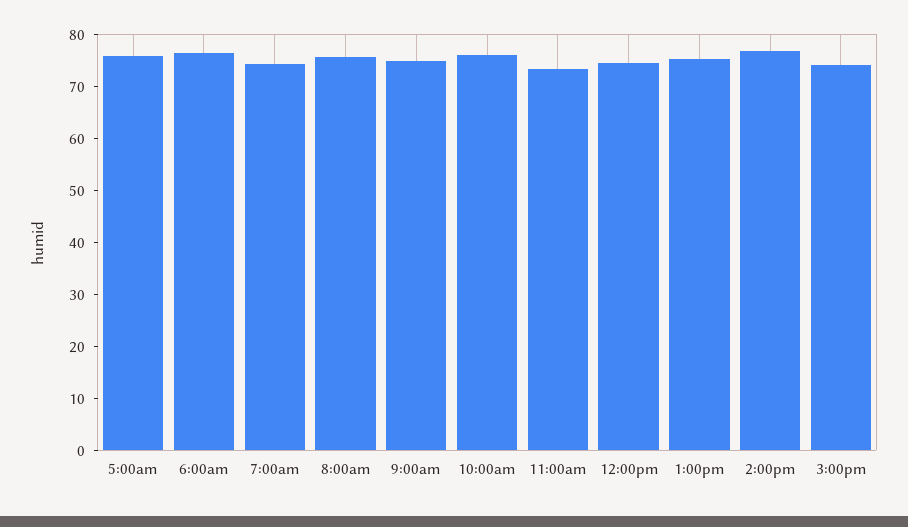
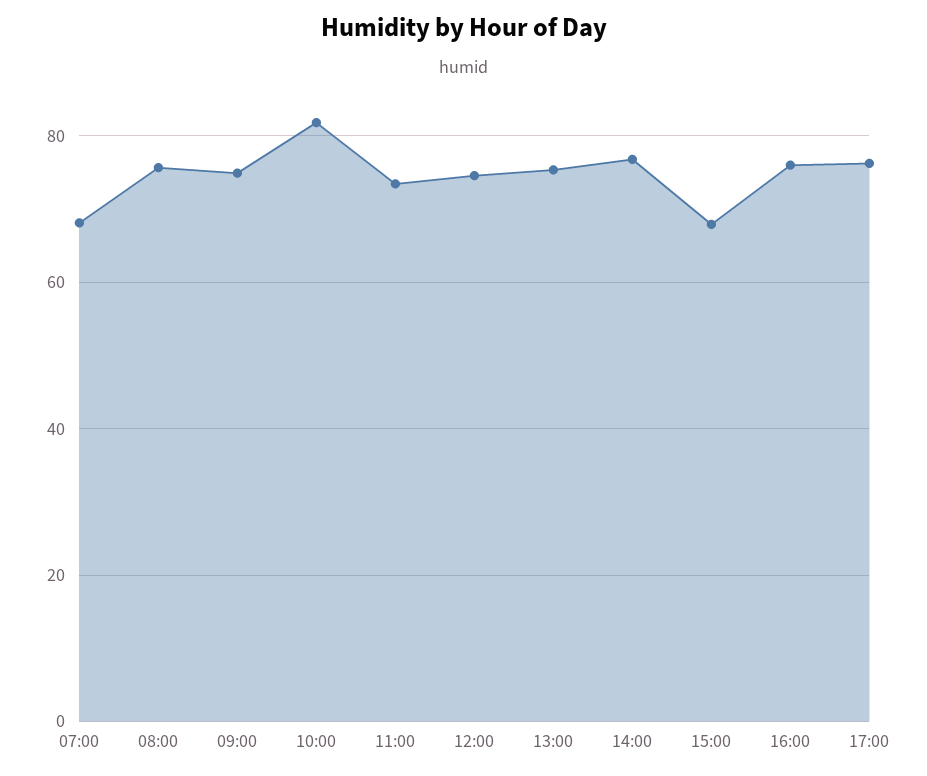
5:00am: 76 -> none
6:00am: 76 -> none
7:00am: 74 -> 68
10:00am: 76 -> 82
3:00pm: 74 -> 68
16:00: none -> 76
17:00: none -> 76

